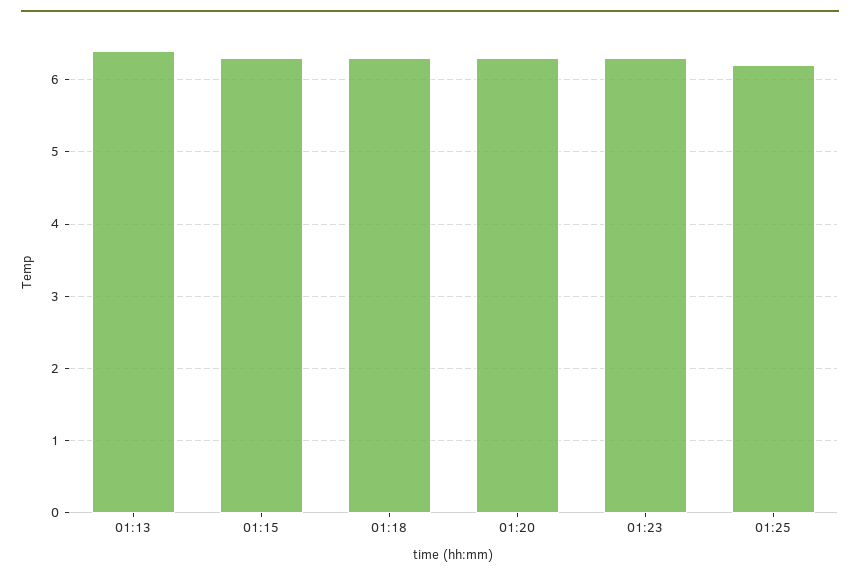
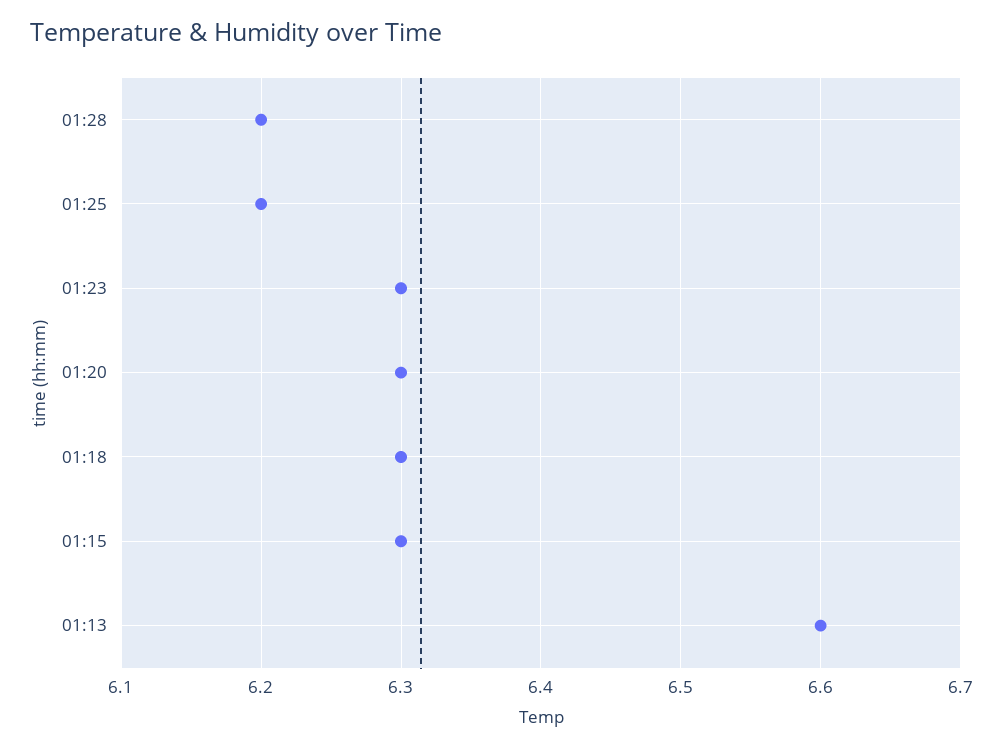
01:13: 6.4 -> 6.6
01:28: none -> 6.2

